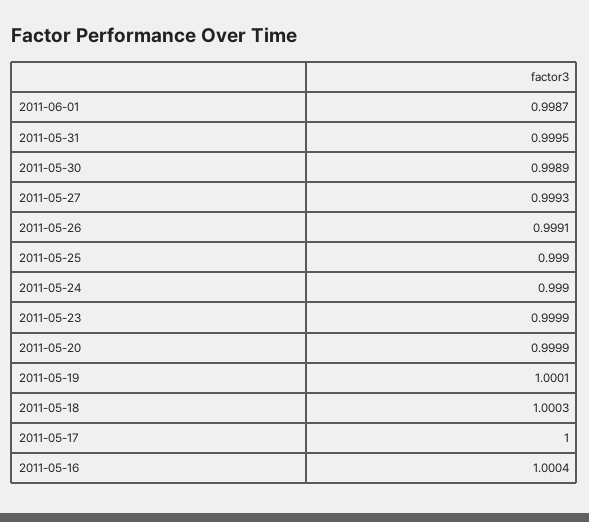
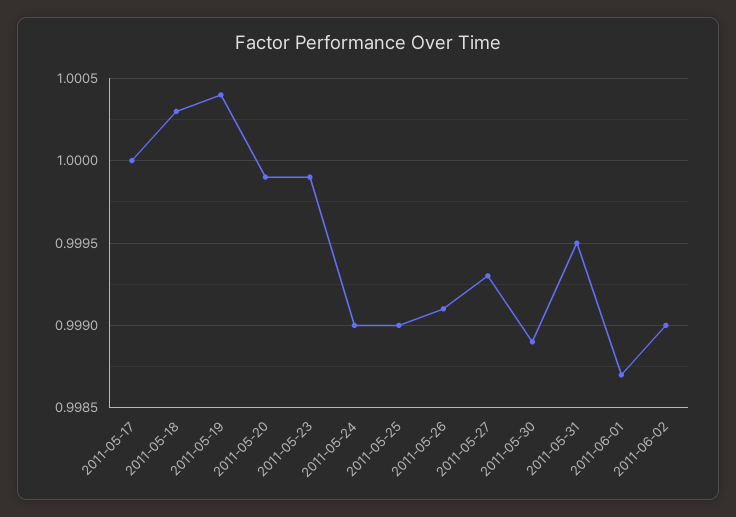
2011-05-19: 1.0001 -> 1.0004
2011-05-16: 1.0004 -> none
2011-06-02: none -> 0.999

